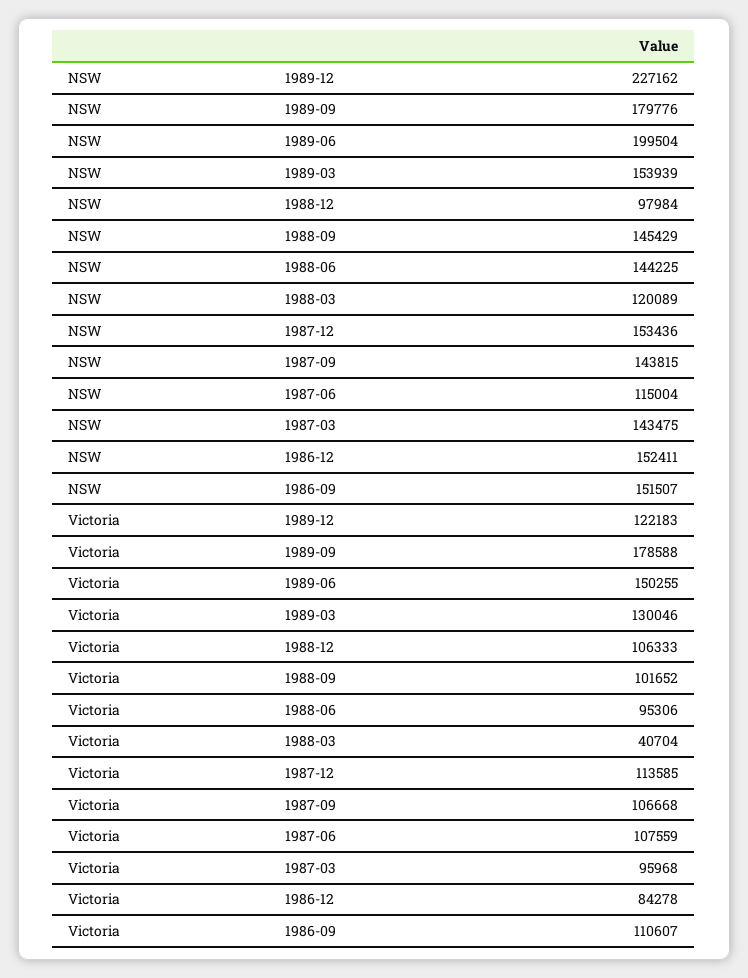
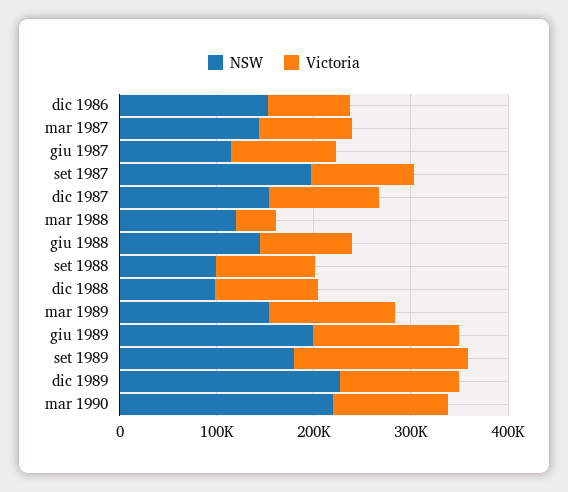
NSW, 1988-09: 145429 -> 100000
NSW, 1987-09: 143815 -> 200000
NSW, 1986-09: 151507 -> none
Victoria, 1986-09: 110607 -> none
NSW, mar 1990: none -> 220000
Victoria, mar 1990: none -> 120000

